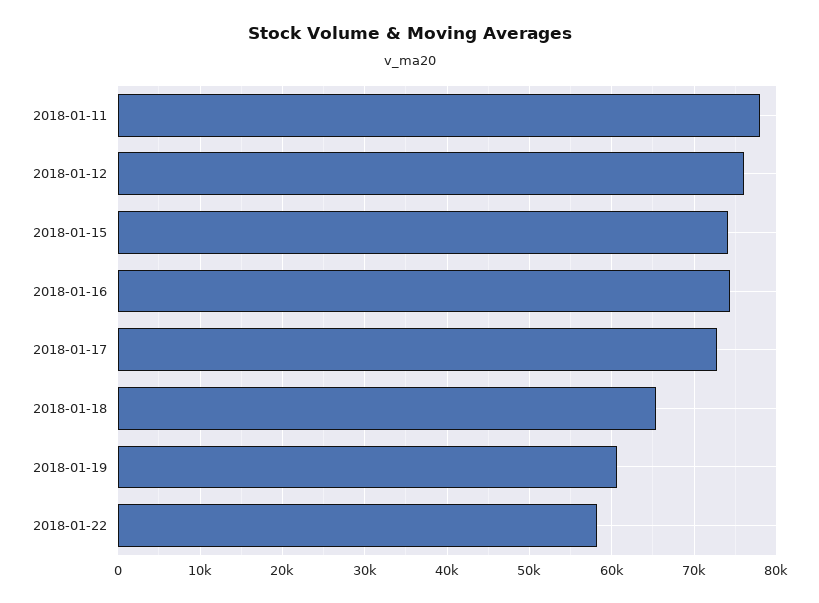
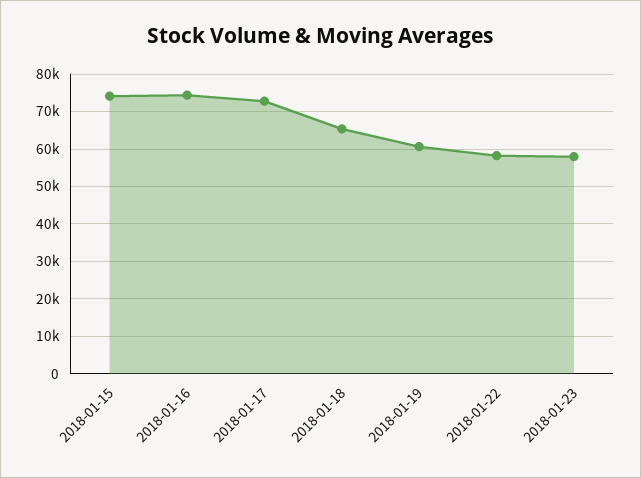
2018-01-11: 78000 -> none
2018-01-12: 76000 -> none
2018-01-23: none -> 58000

